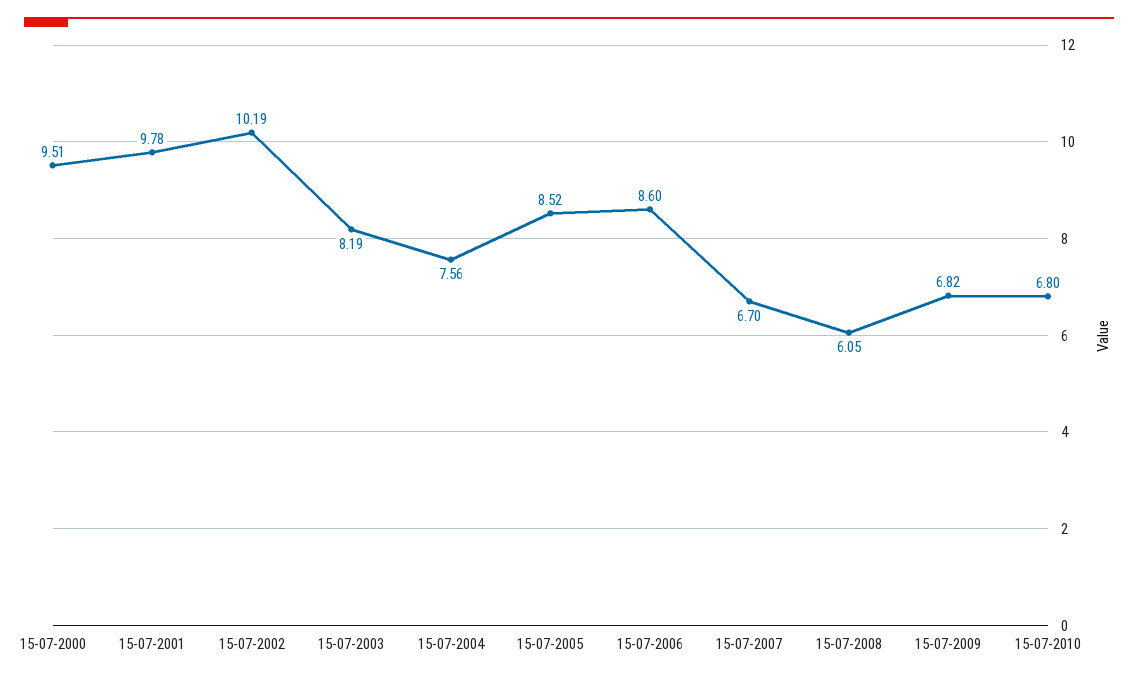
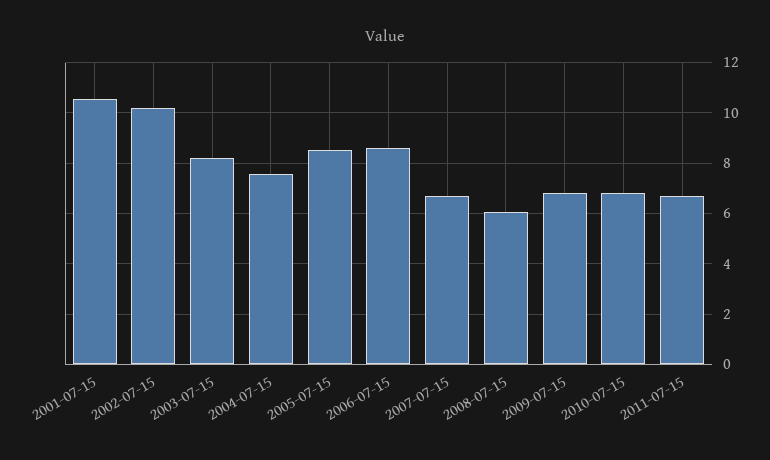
15-07-2000: 9.51 -> none
15-07-2001: 9.78 -> 10.5
2011-07-15: none -> 6.75

